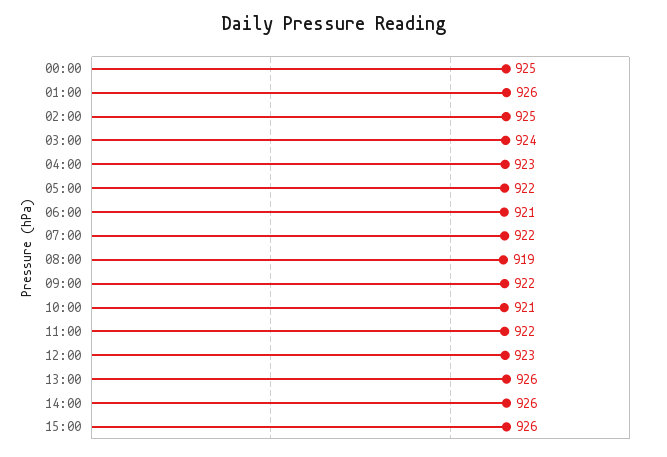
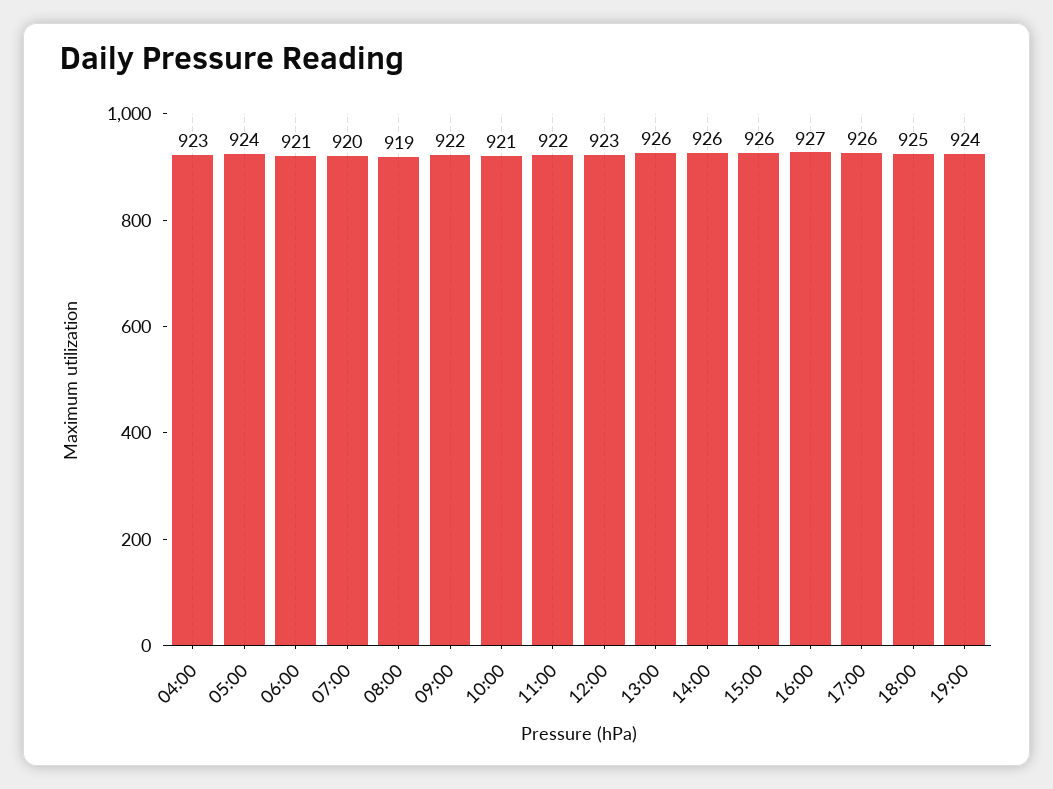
00:00: 925 -> none
01:00: 926 -> none
02:00: 925 -> none
03:00: 924 -> none
05:00: 922 -> 924
07:00: 922 -> 920
16:00: none -> 927
17:00: none -> 926
18:00: none -> 925
19:00: none -> 924

